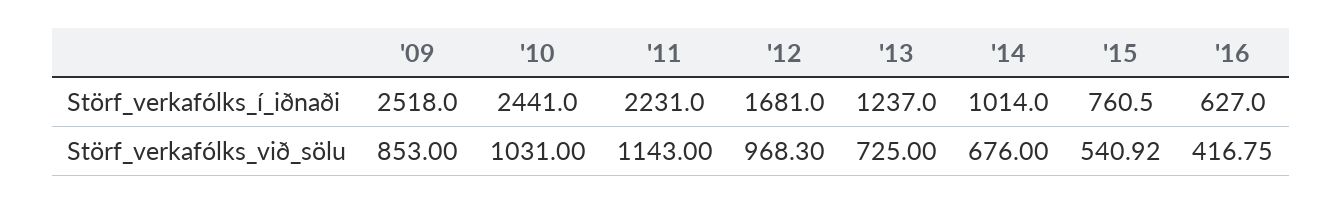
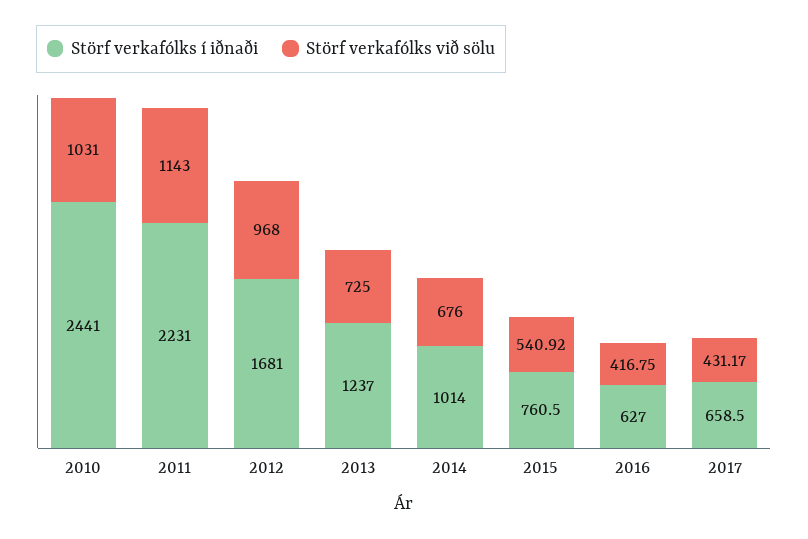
Störf_verkafólks_í_iðnaði, '09: 2518 -> none
Störf_verkafólks_við_sölu, '09: 853 -> none
Störf_verkafólks_við_sölu, '12: 968.3 -> 968
Störf_verkafólks_í_iðnaði, 2017: none -> 658.5
Störf_verkafólks_við_sölu, 2017: none -> 431.17

